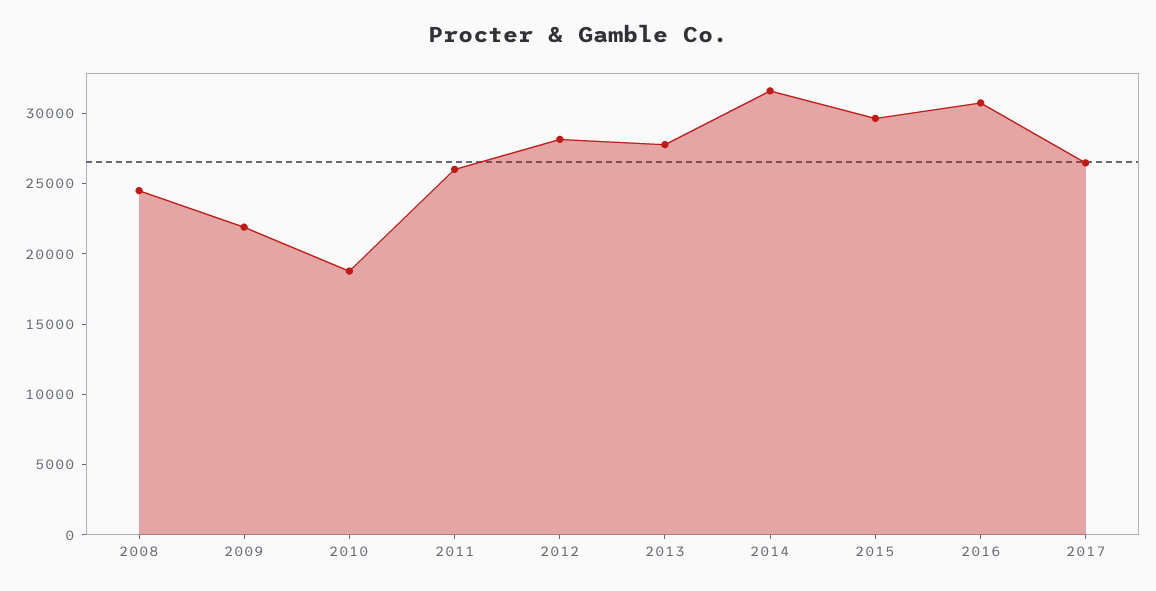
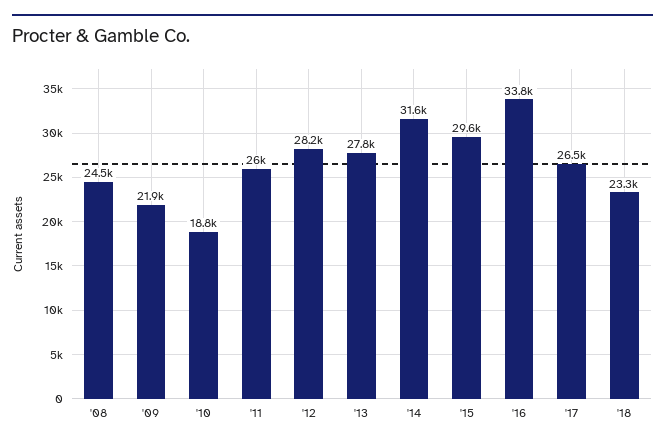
2016: 31000 -> 33800
'18: none -> 23300

